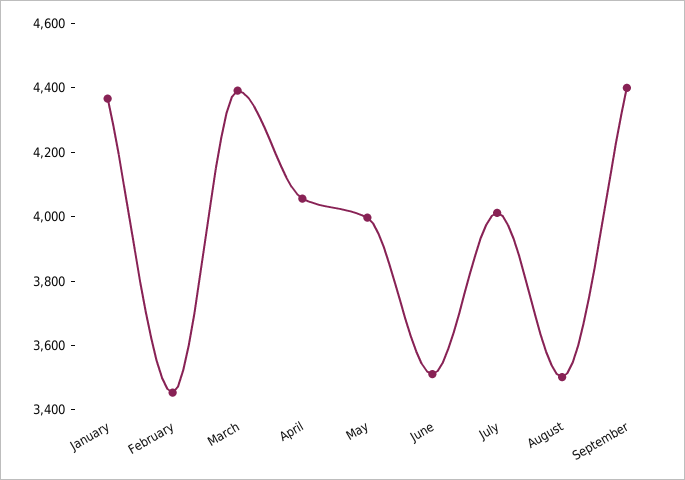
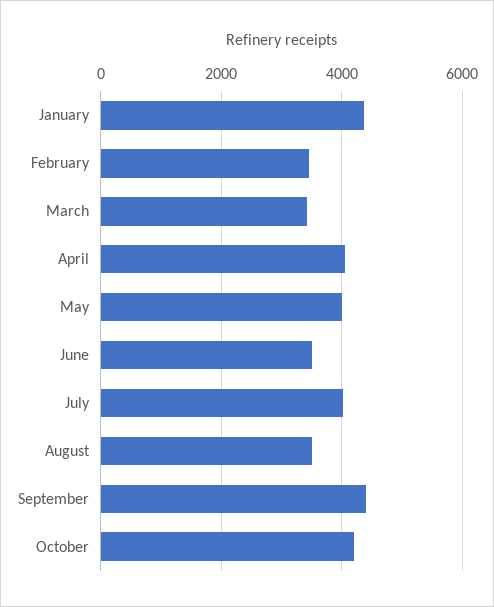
March: 4400 -> 3400
October: none -> 4200

